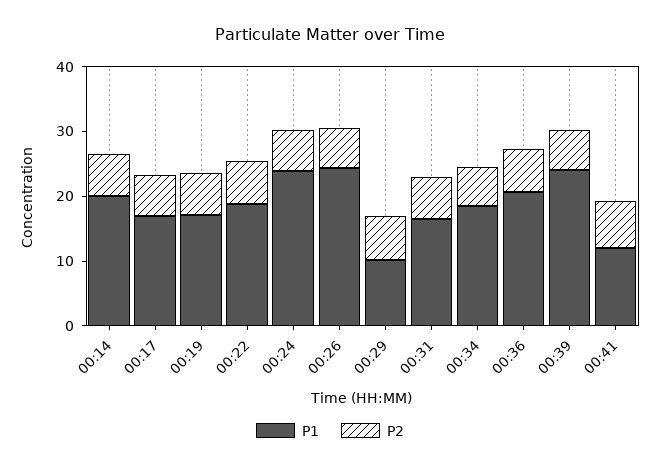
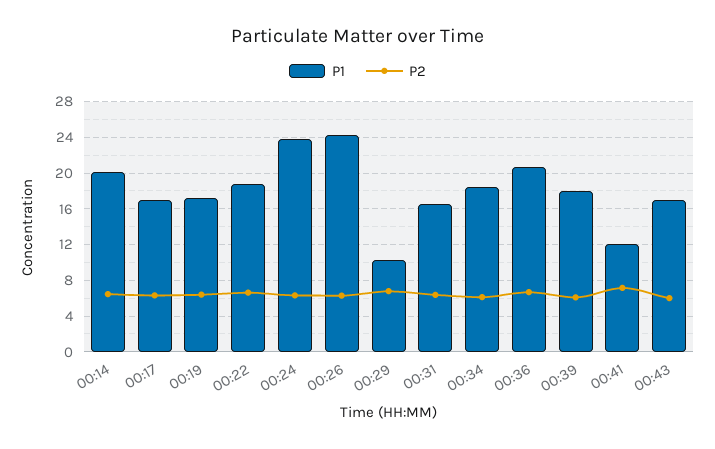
P1, 00:39: 24 -> 18
P1, 00:43: none -> 17
P2, 00:43: none -> 6

